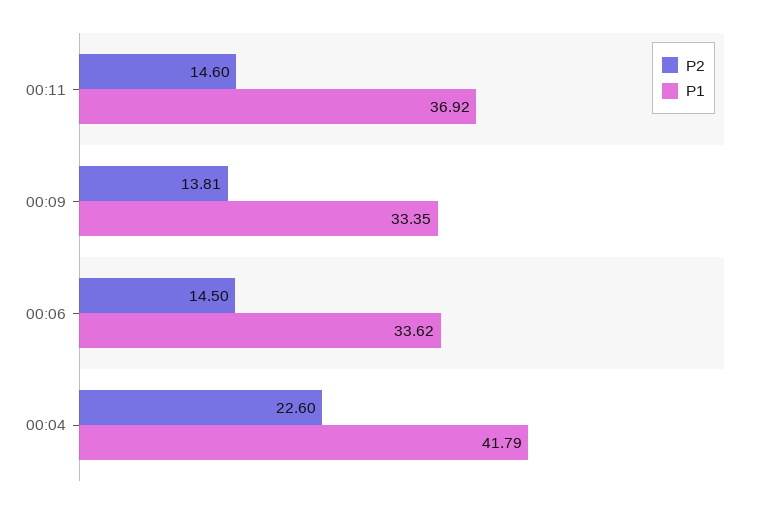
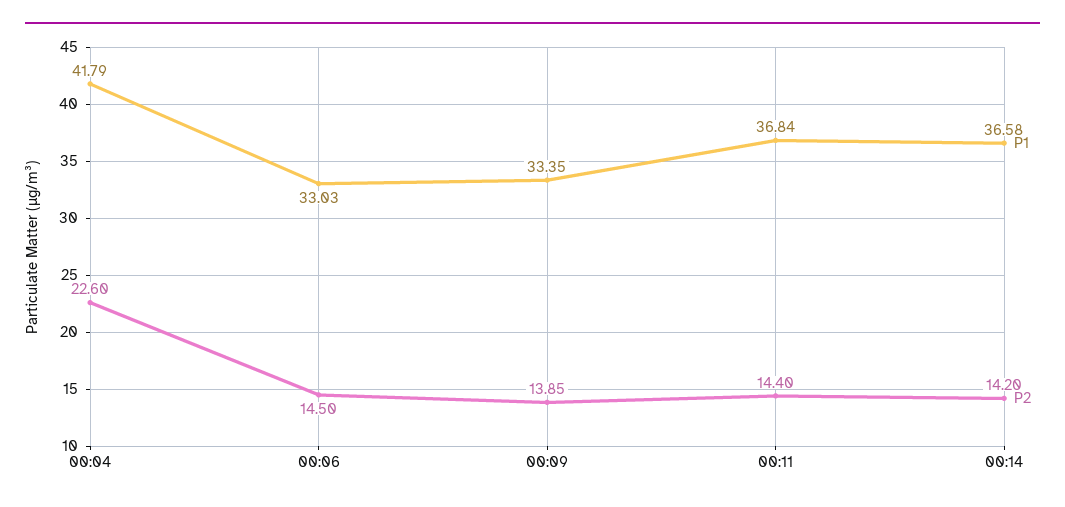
P2, 00:11: 14.6 -> 14.4
P1, 00:11: 36.92 -> 36.84
P2, 00:09: 13.81 -> 13.85
P1, 00:06: 33.62 -> 33.03
P1, 00:14: none -> 36.58
P2, 00:14: none -> 14.2

